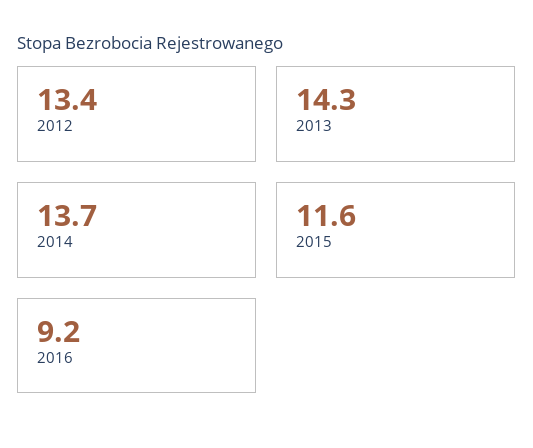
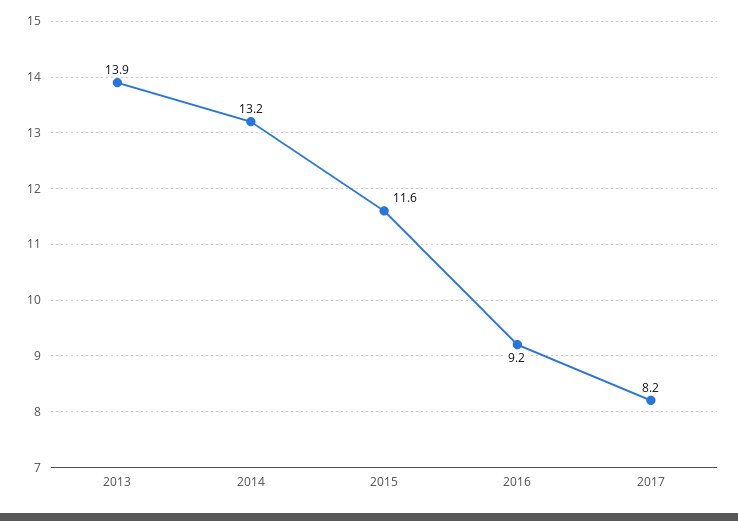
2012: 13.4 -> none
2013: 14.3 -> 13.9
2014: 13.7 -> 13.2
2017: none -> 8.2

